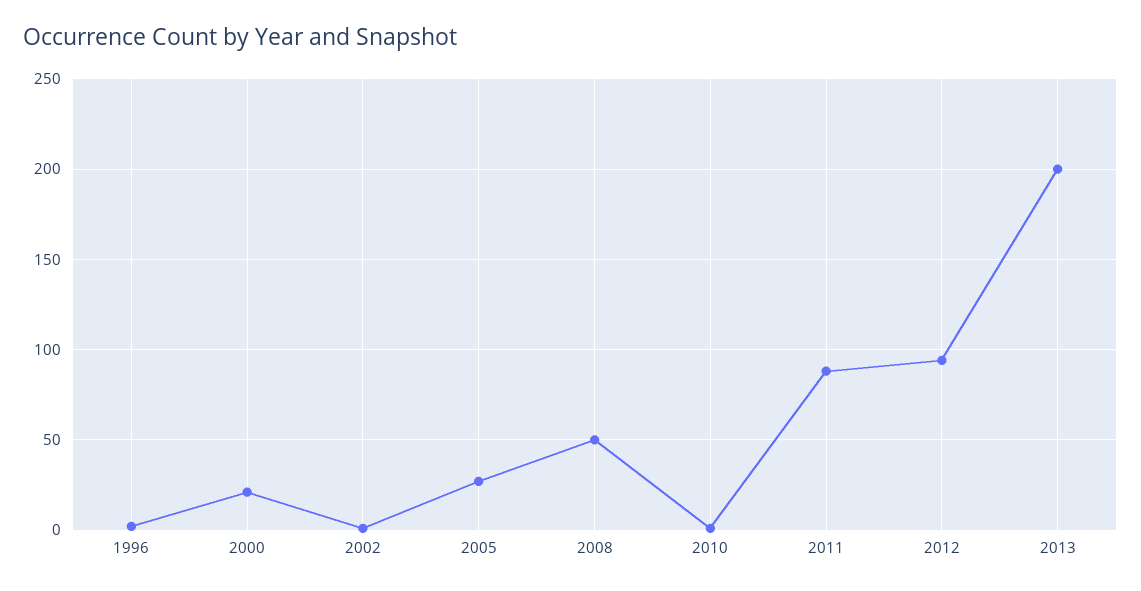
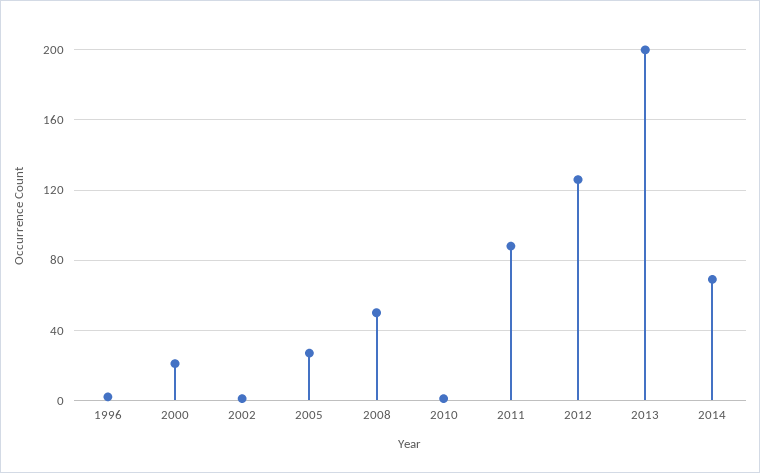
2012: 95 -> 125
2014: none -> 70

